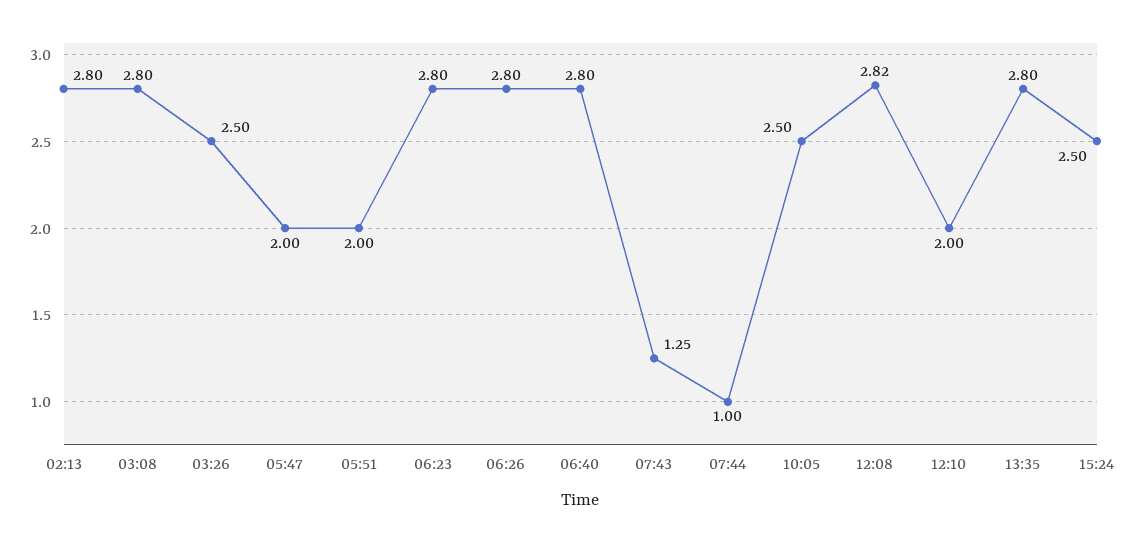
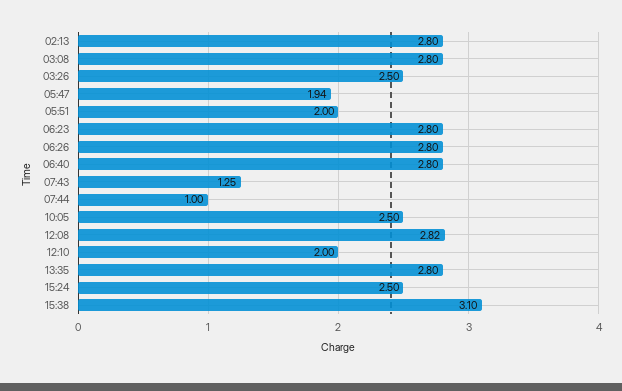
05:47: 2 -> 1.94
15:38: none -> 3.1

